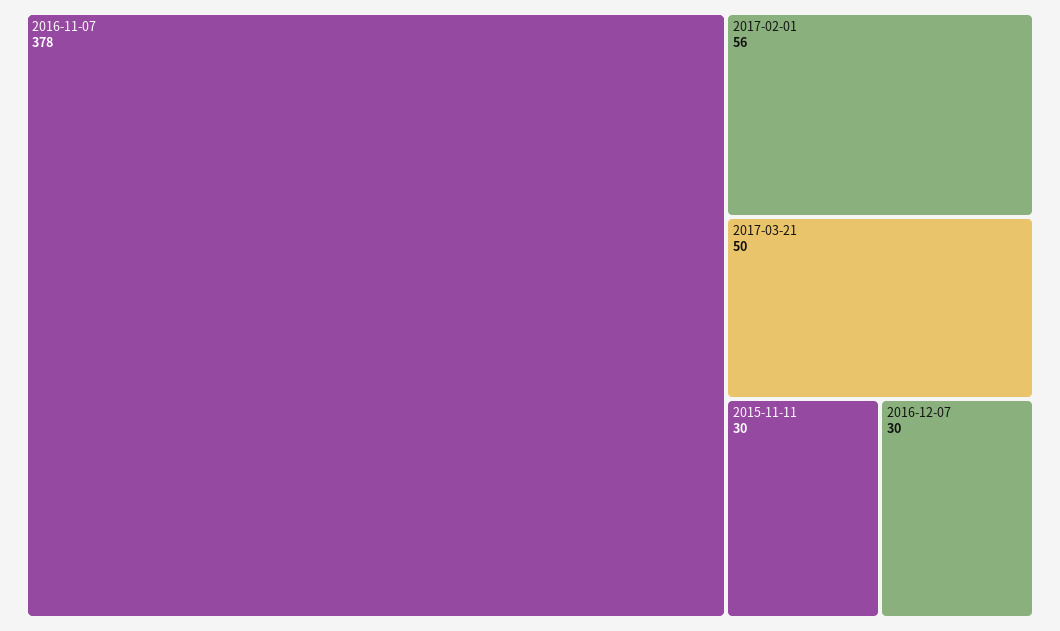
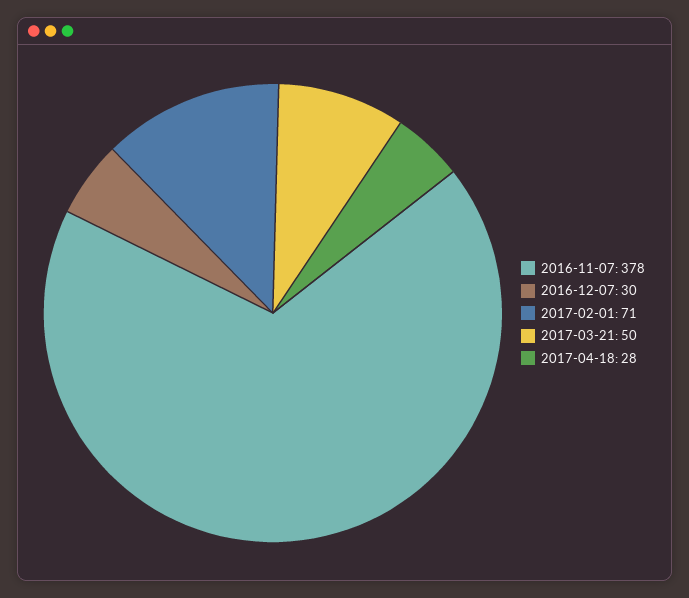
2017-02-01: 56 -> 71
2015-11-11: 30 -> none
2017-04-18: none -> 28

